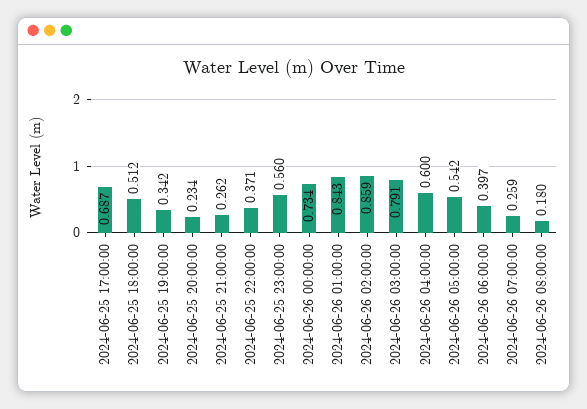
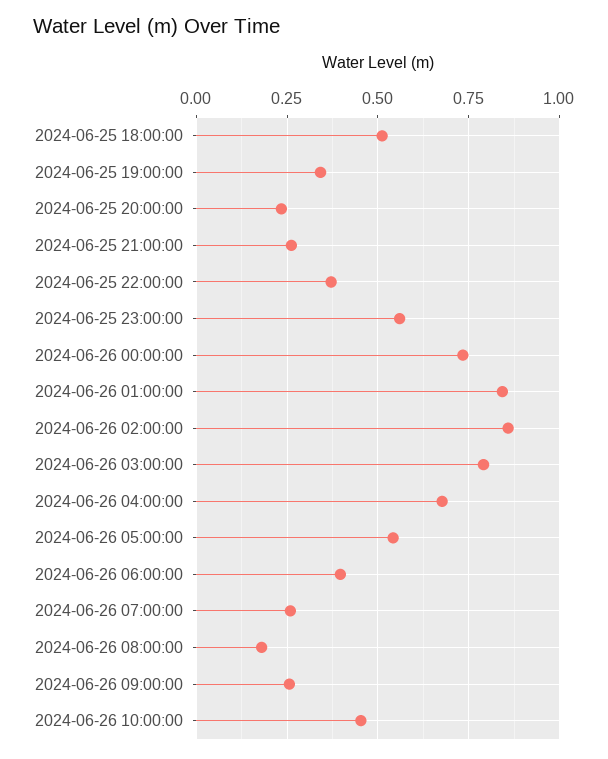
2024-06-25 17:00:00: 0.687 -> none
2024-06-26 04:00:00: 0.6 -> 0.675
2024-06-26 09:00:00: none -> 0.25
2024-06-26 10:00:00: none -> 0.45

